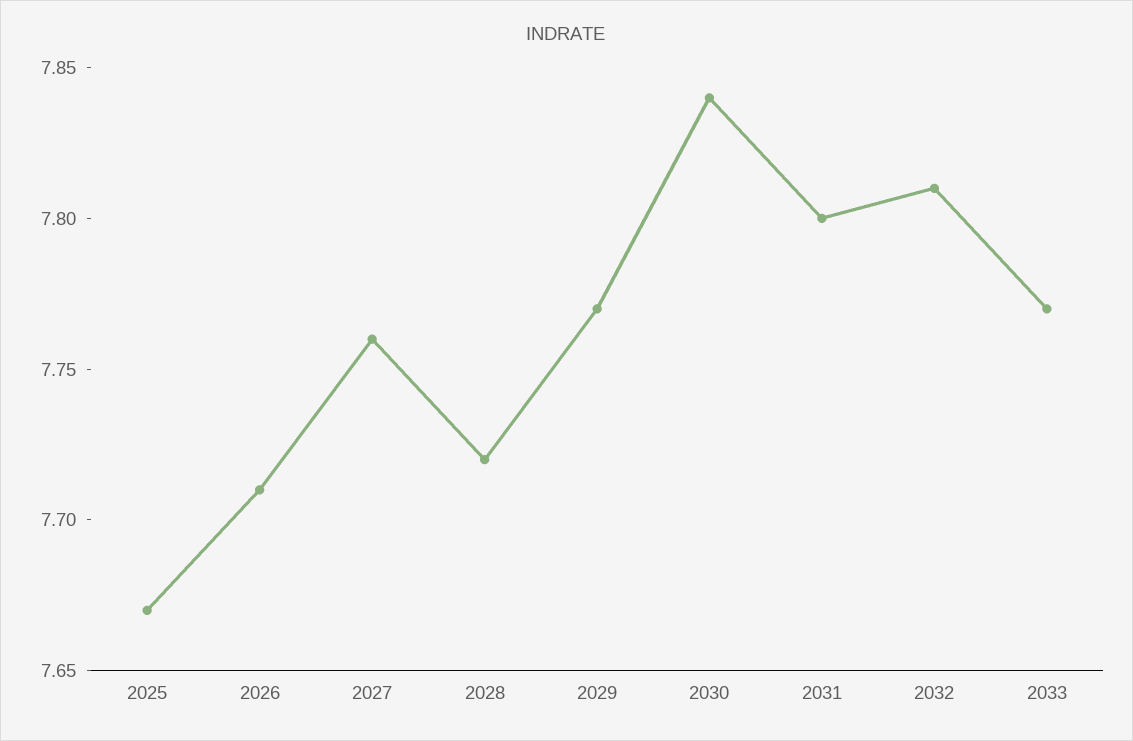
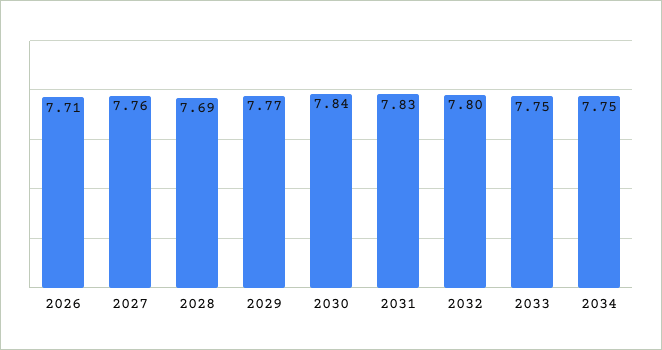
2025: 7.67 -> none
2028: 7.72 -> 7.69
2031: 7.8 -> 7.83
2032: 7.81 -> 7.8
2033: 7.77 -> 7.75
2034: none -> 7.75

